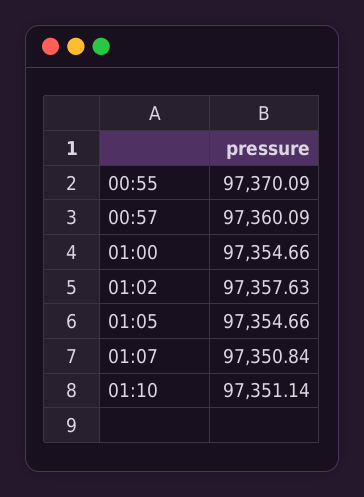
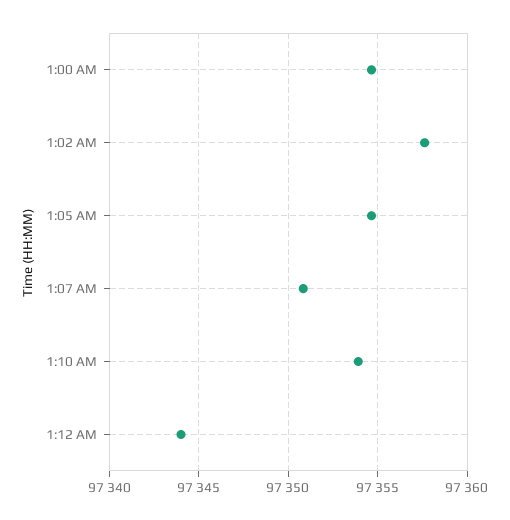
00:55: 97370.09 -> none
00:57: 97360.09 -> none
01:10: 97351.14 -> 97354
1:12 AM: none -> 97344

